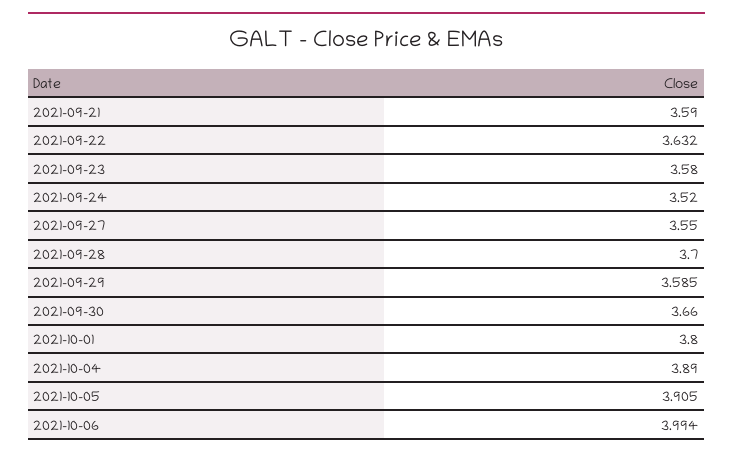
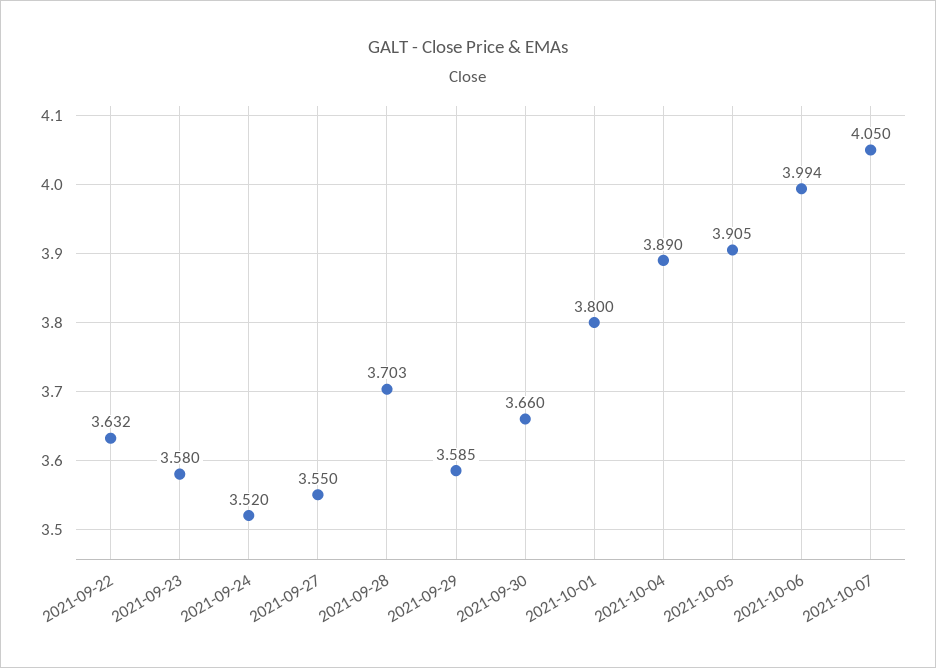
2021-09-21: 3.59 -> none
2021-09-28: 3.7 -> 3.703
2021-10-07: none -> 4.05

